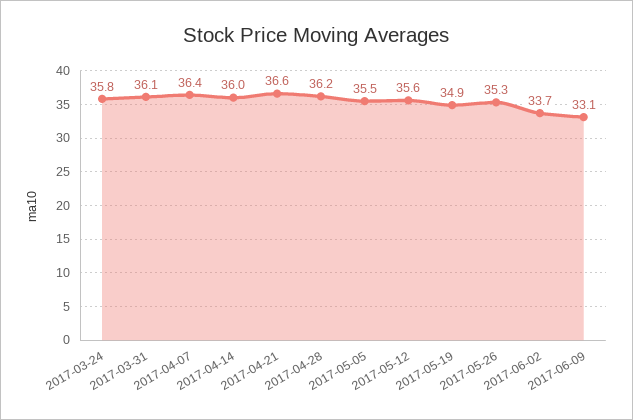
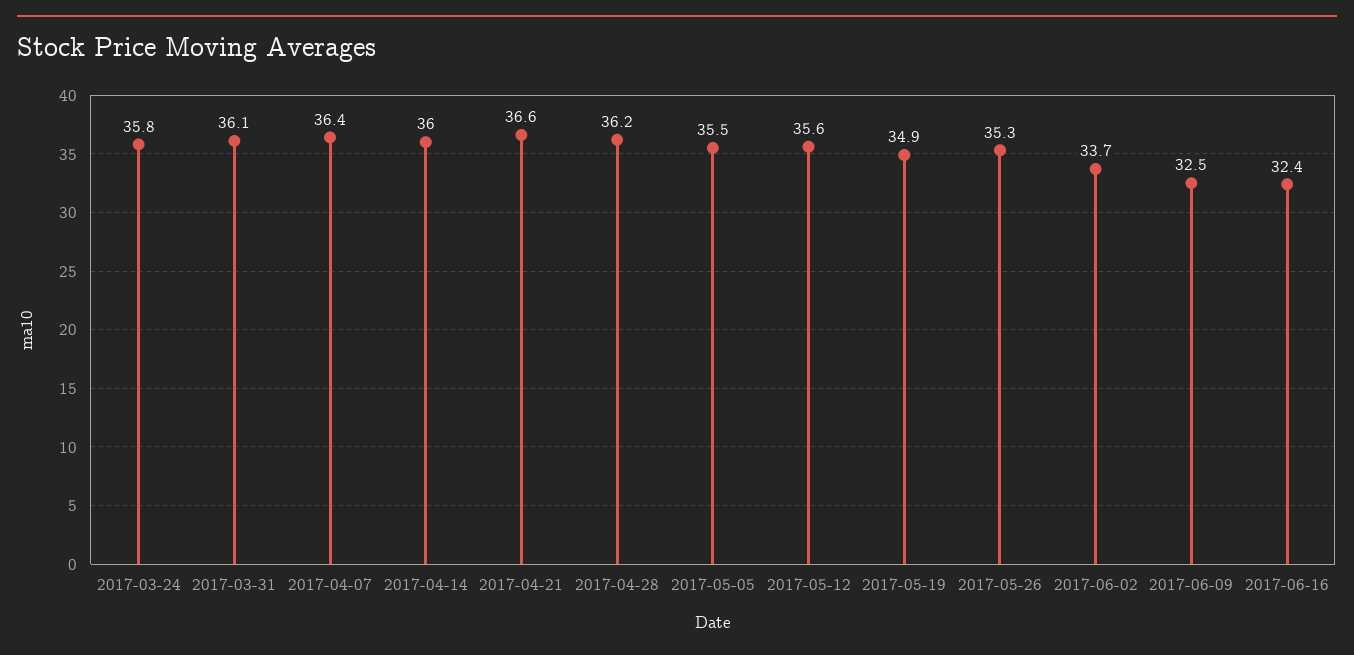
2017-06-09: 33.1 -> 32.5
2017-06-16: none -> 32.4

